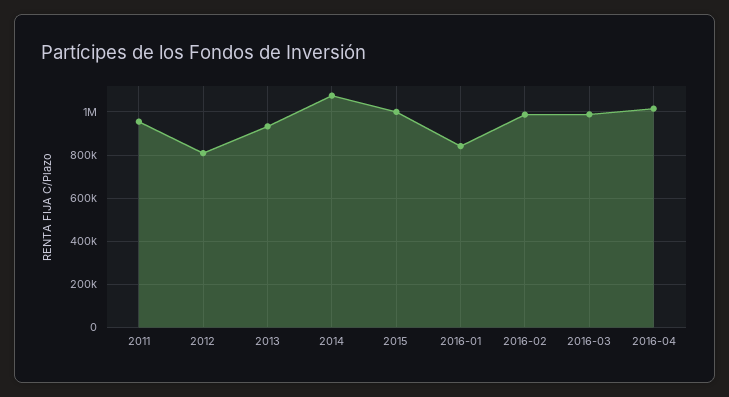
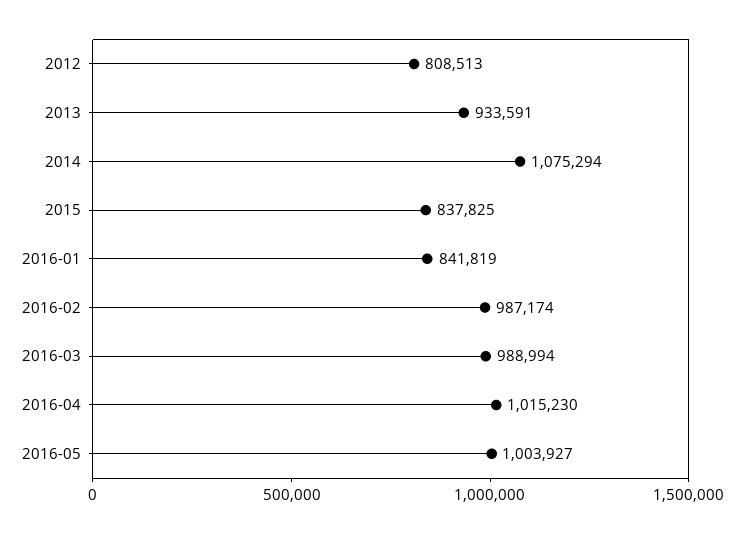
2011: 950000 -> none
2015: 1000000 -> 837825
2016-05: none -> 1003927

